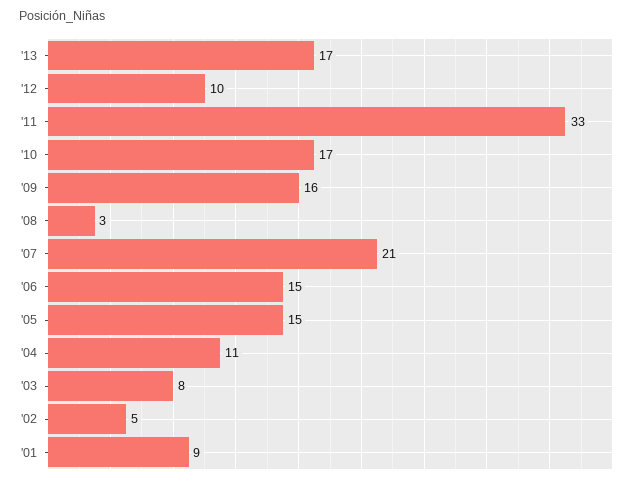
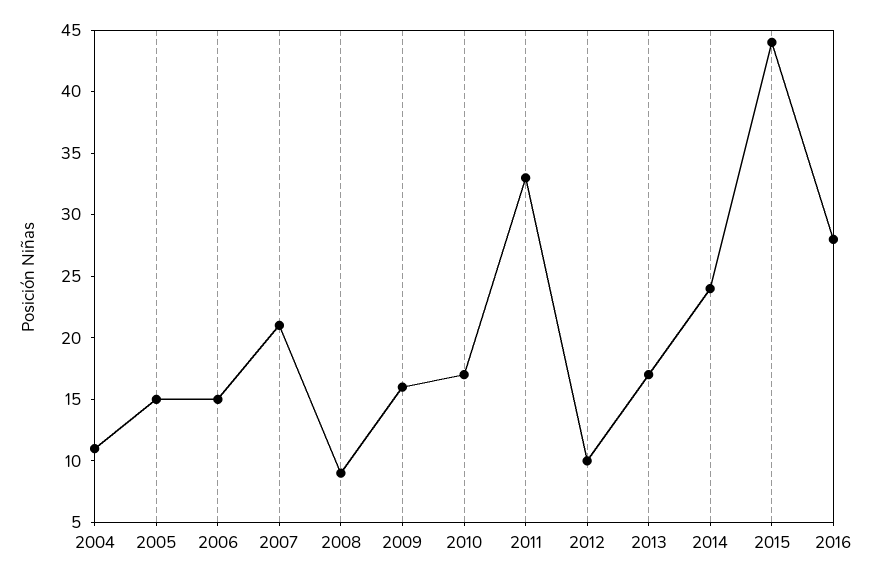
'08: 3 -> 9
'03: 8 -> none
'02: 5 -> none
'01: 9 -> none
2014: none -> 24
2015: none -> 44
2016: none -> 28

